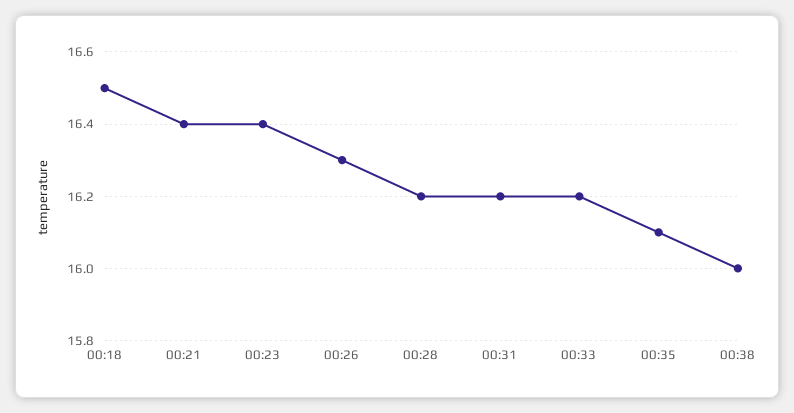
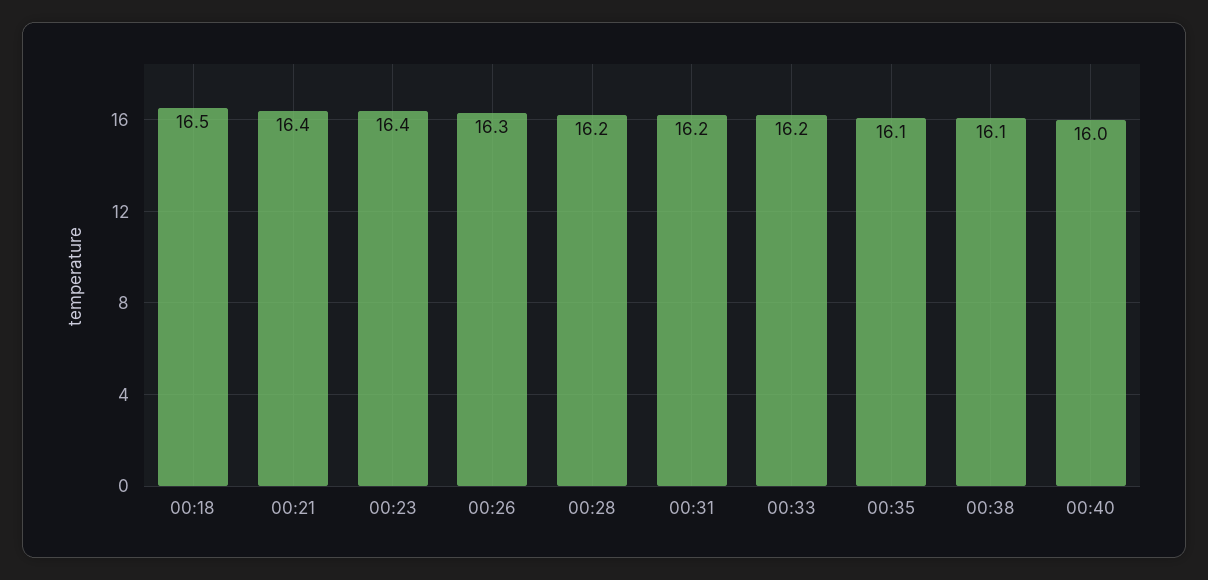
00:38: 16 -> 16.1
00:40: none -> 16

